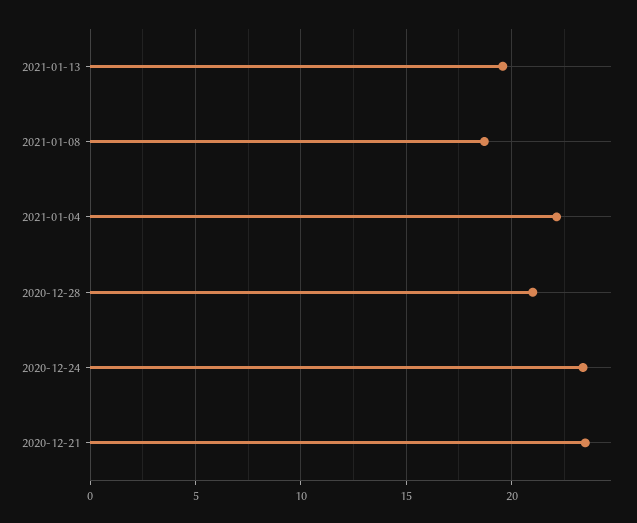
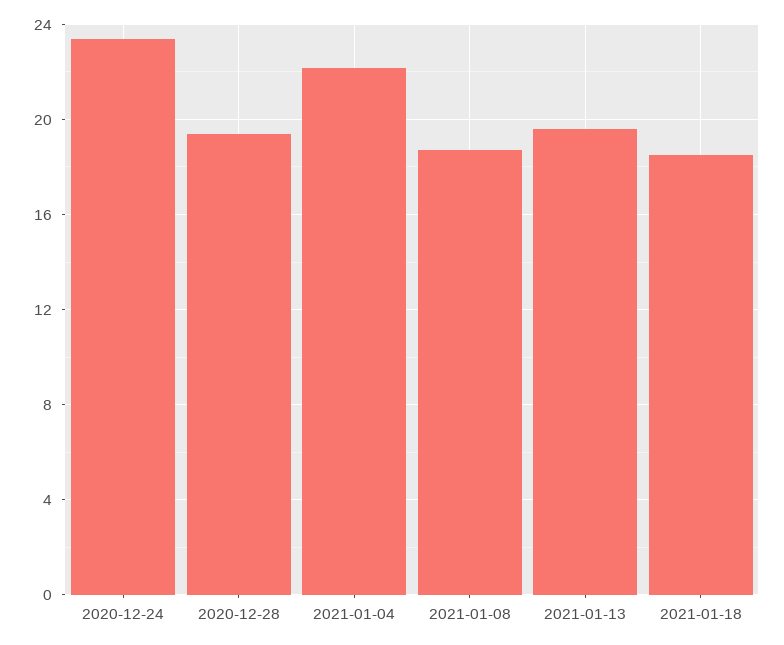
2020-12-28: 21 -> 19.5
2020-12-21: 23.5 -> none
2021-01-18: none -> 18.5

